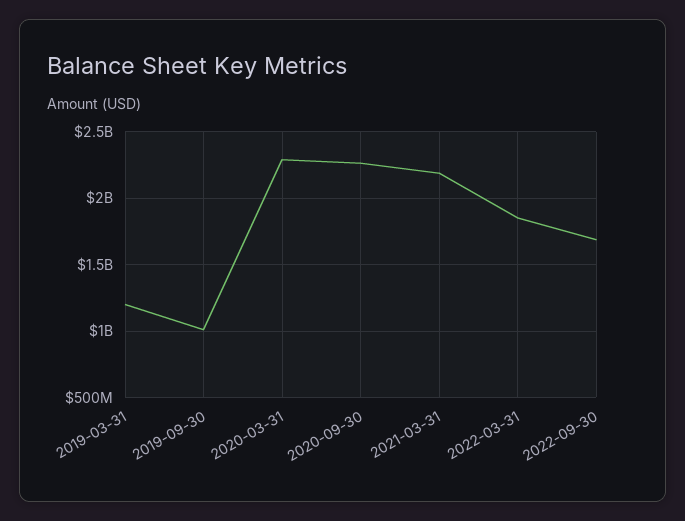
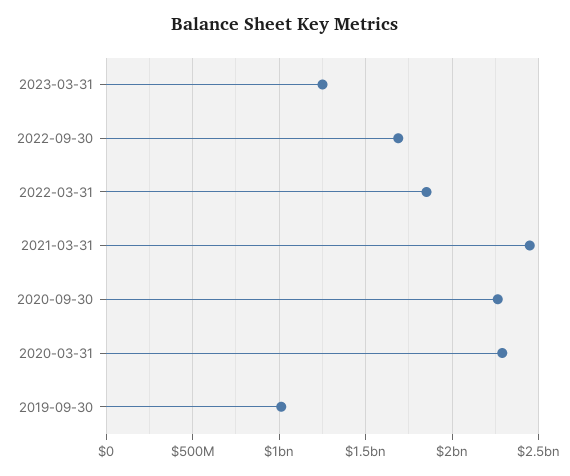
2019-03-31: 1200000000 -> none
2021-03-31: 2200000000 -> 2450000000
2023-03-31: none -> 1250000000

